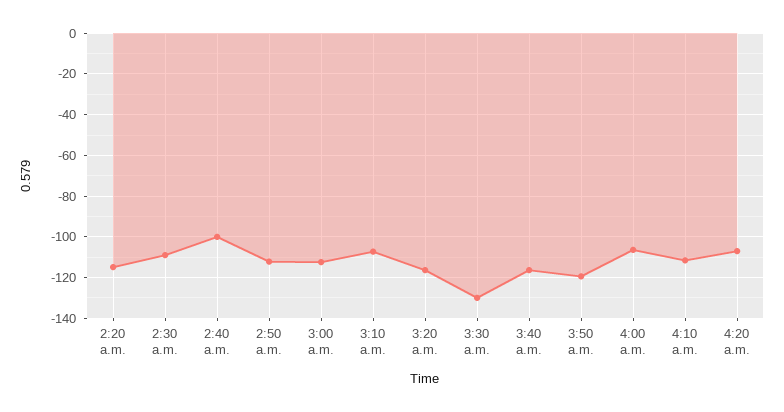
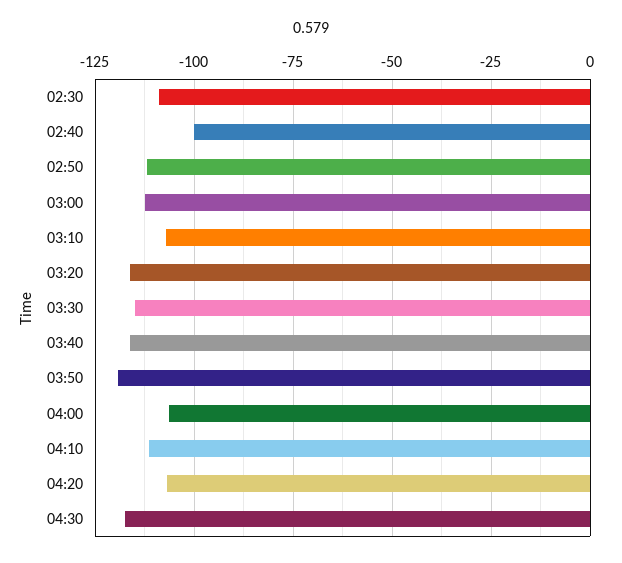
2:20 a.m.: -115 -> none
3:30 a.m.: -130 -> -115
04:30: none -> -117.5

